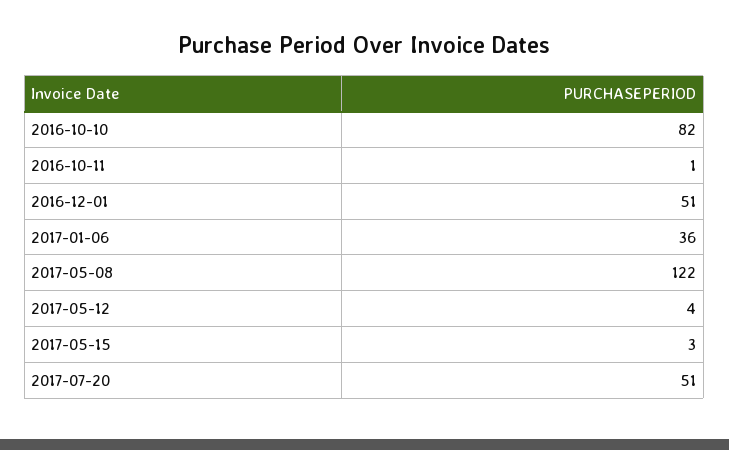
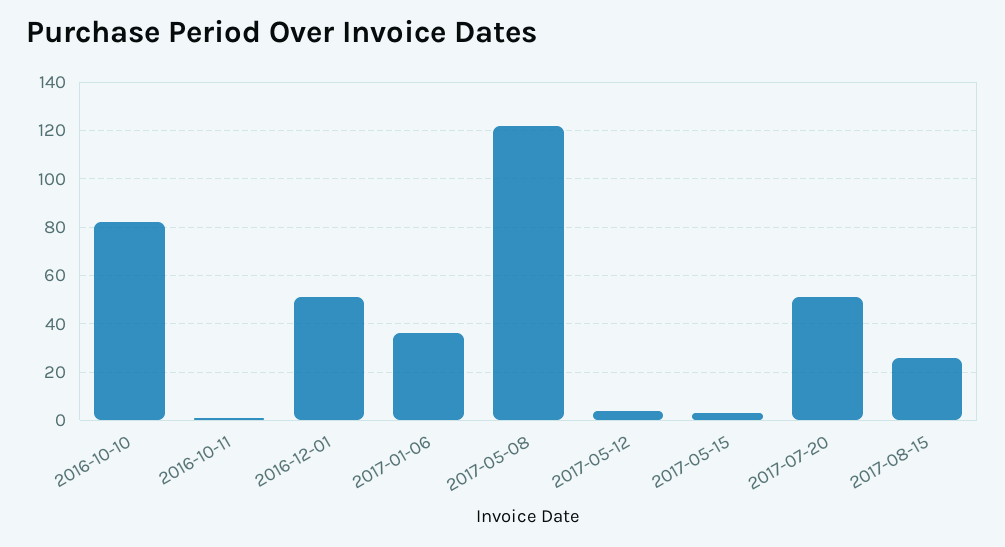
2017-08-15: none -> 25

